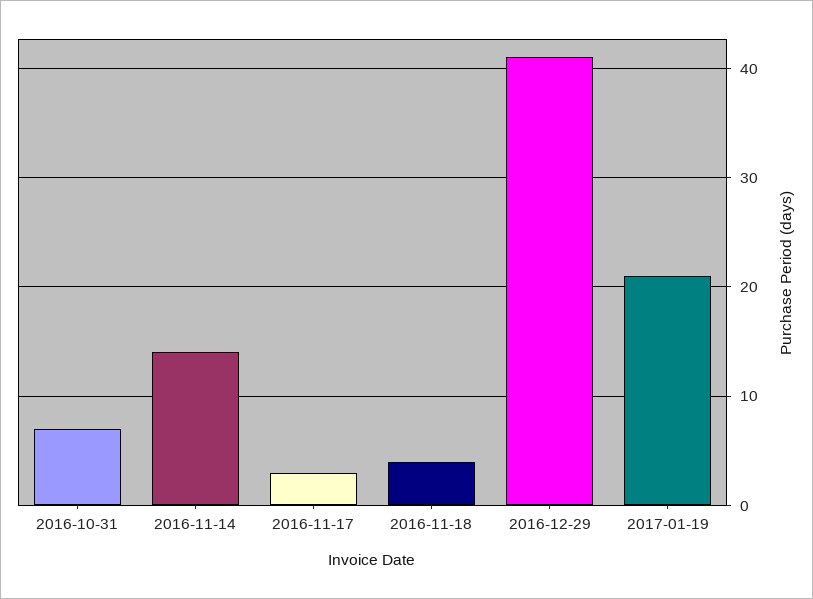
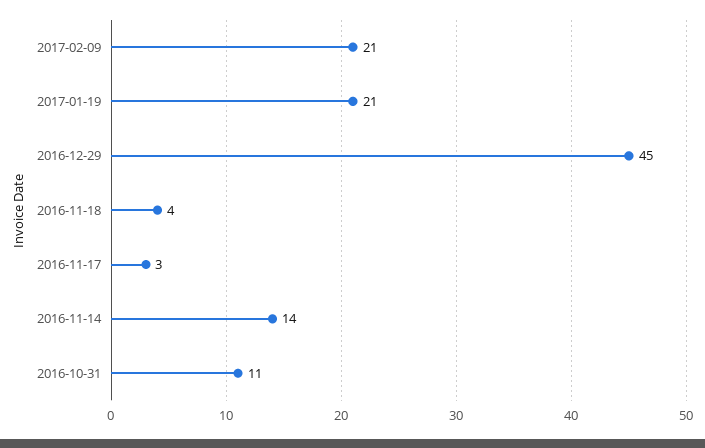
2016-10-31: 7 -> 11
2016-12-29: 41 -> 45
2017-02-09: none -> 21

